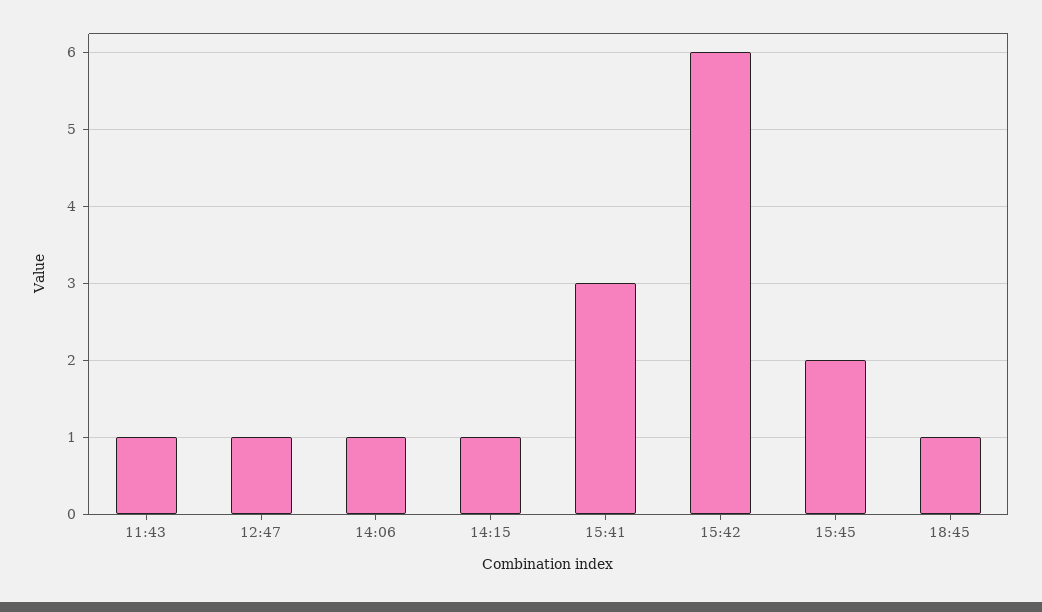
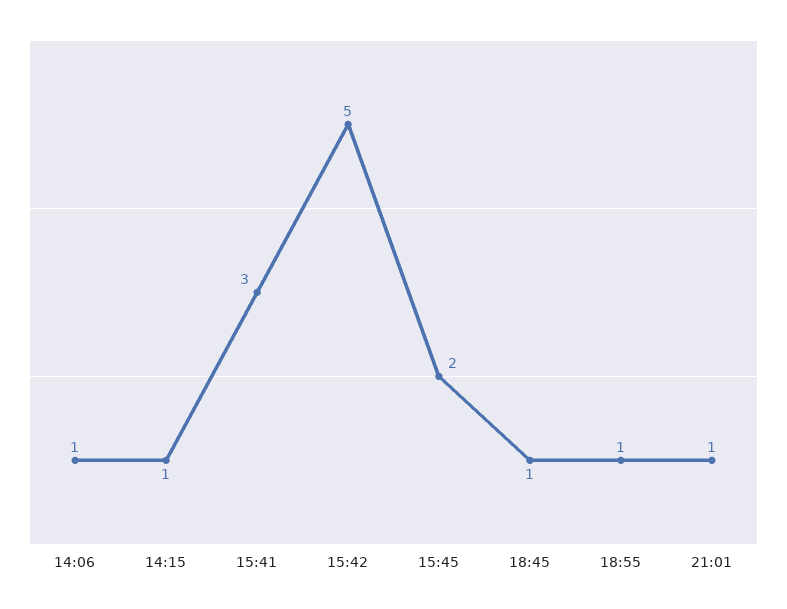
11:43: 1 -> none
12:47: 1 -> none
15:42: 6 -> 5
18:55: none -> 1
21:01: none -> 1

